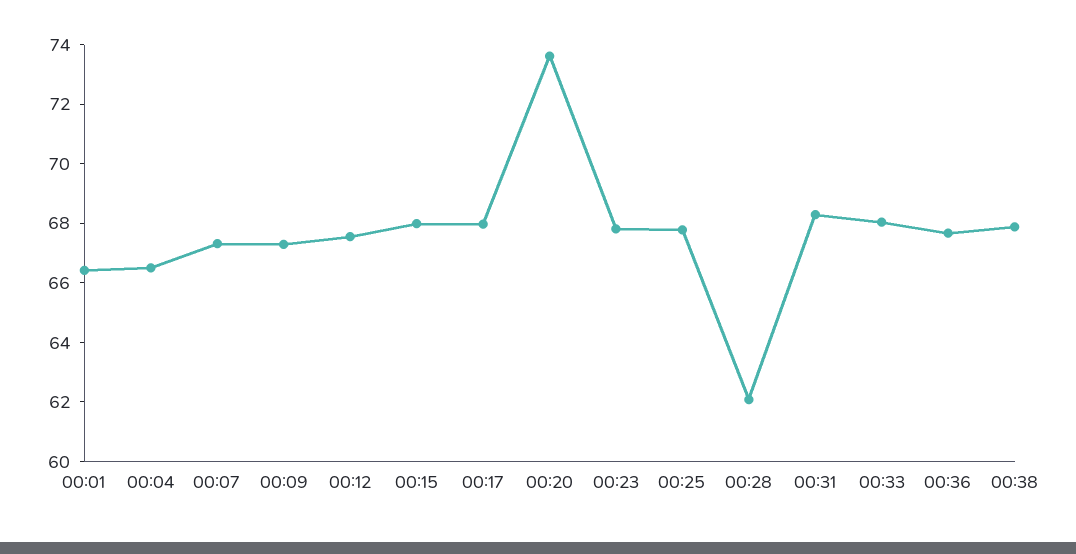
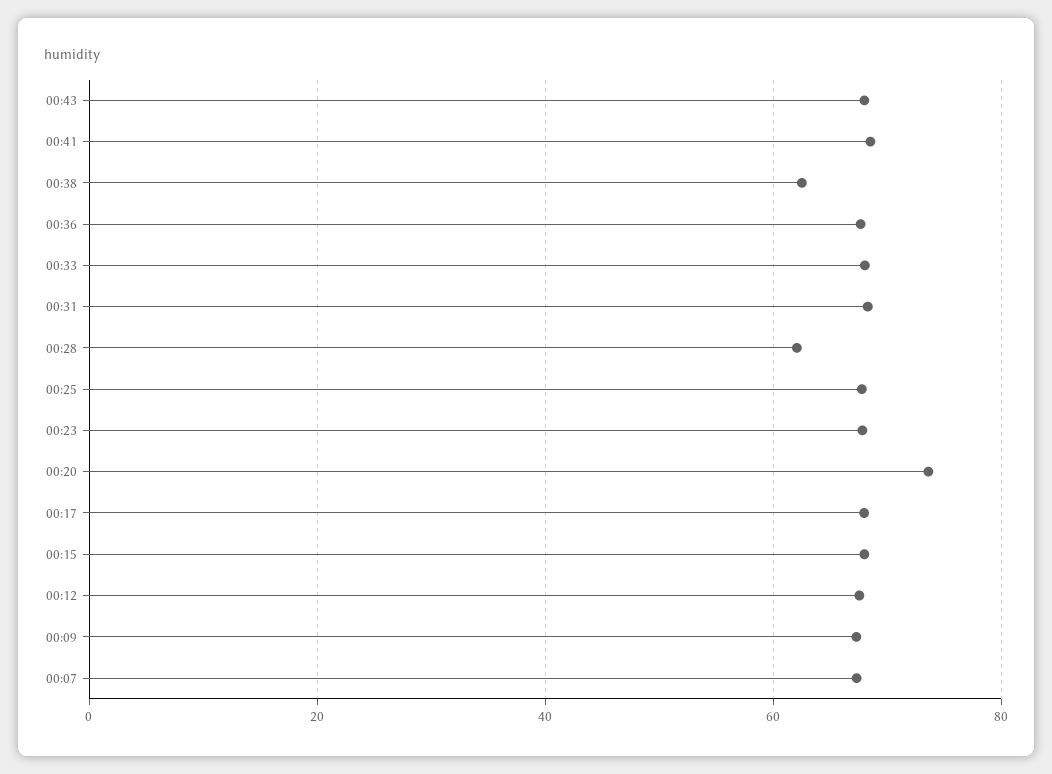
00:01: 66.5 -> none
00:04: 66.5 -> none
00:38: 68 -> 62
00:43: none -> 68
00:41: none -> 68

